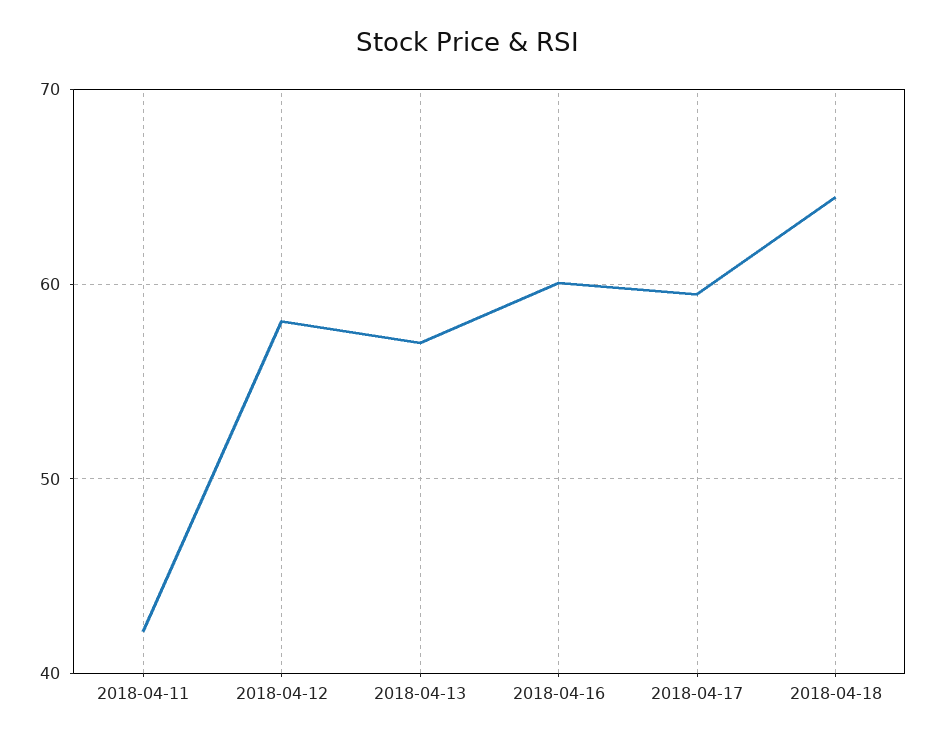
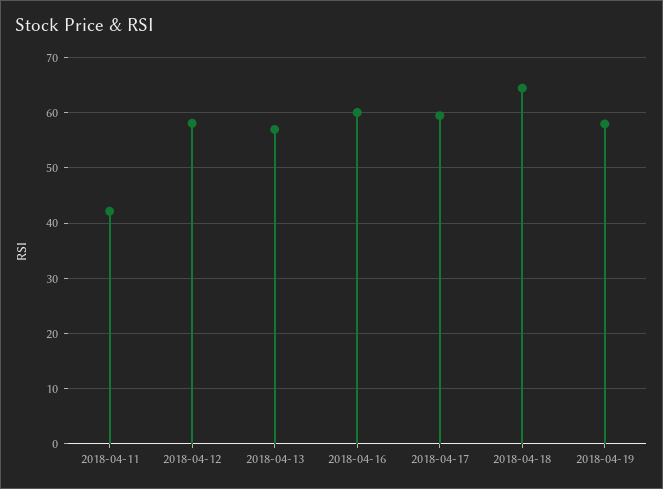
2018-04-19: none -> 58

